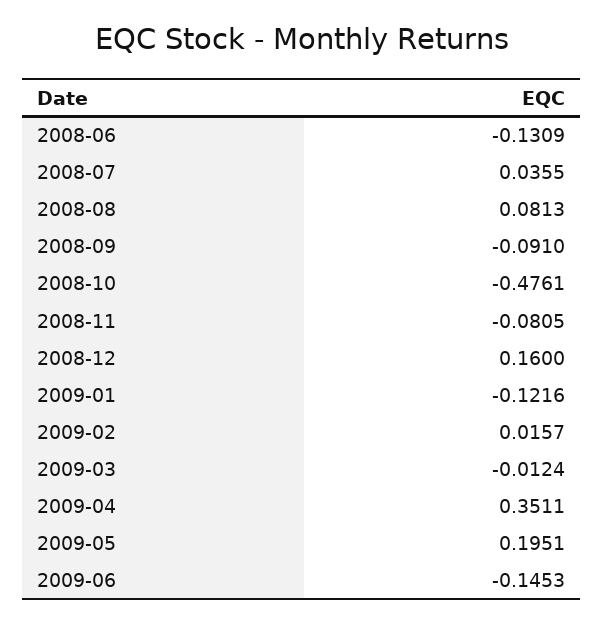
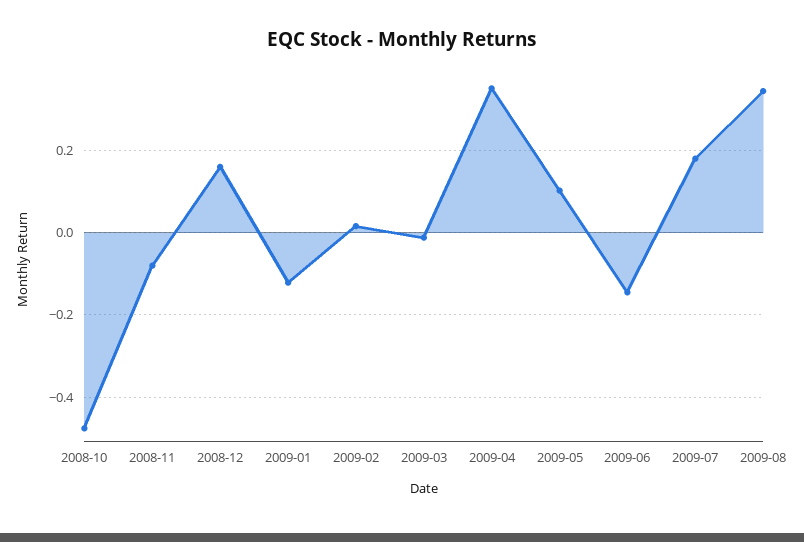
2008-06: -0.1309 -> none
2008-07: 0.0355 -> none
2008-08: 0.0813 -> none
2008-09: -0.091 -> none
2009-05: 0.1951 -> 0.1
2009-07: none -> 0.18
2009-08: none -> 0.34

